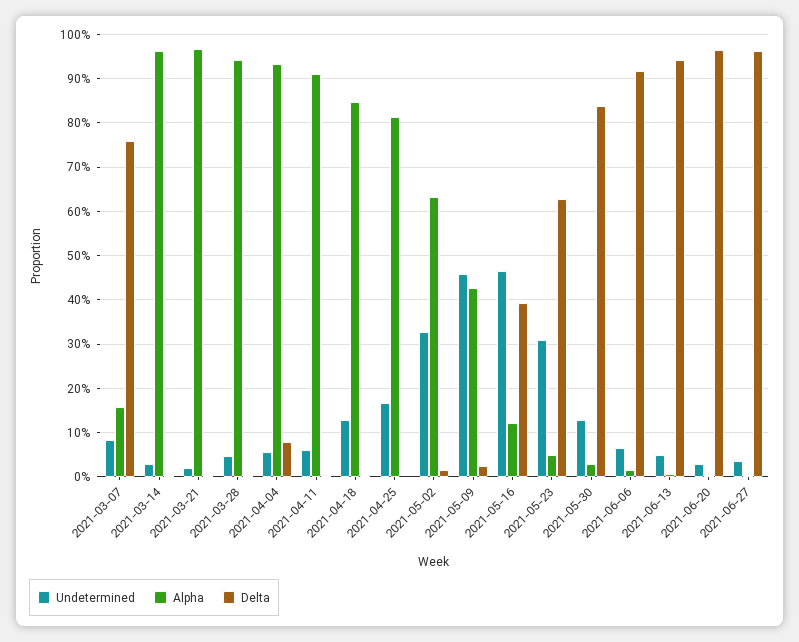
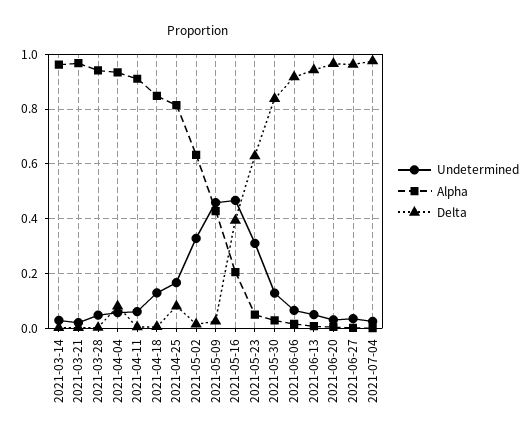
Undetermined, 2021-03-07: 0.08 -> none
Alpha, 2021-03-07: 0.16 -> none
Delta, 2021-03-07: 0.76 -> none
Delta, 2021-04-25: 0 -> 0.075
Alpha, 2021-05-16: 0.12 -> 0.2
Undetermined, 2021-07-04: none -> 0.025
Alpha, 2021-07-04: none -> 0
Delta, 2021-07-04: none -> 0.975

